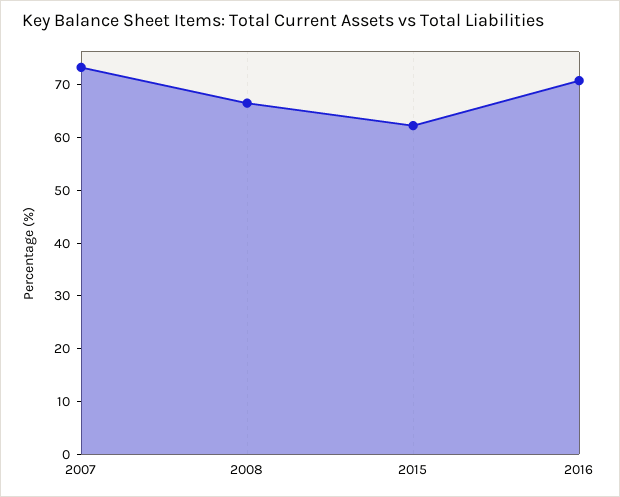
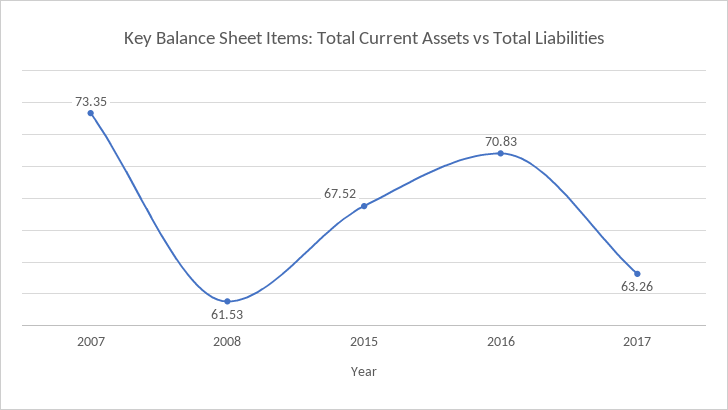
2008: 66 -> 61.53
2015: 62 -> 67.52
2017: none -> 63.26

